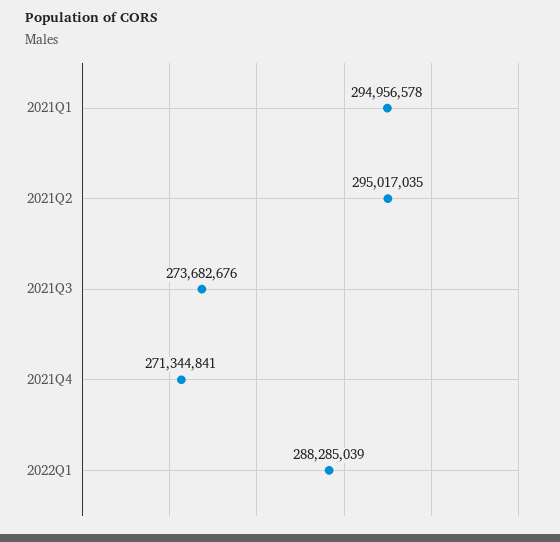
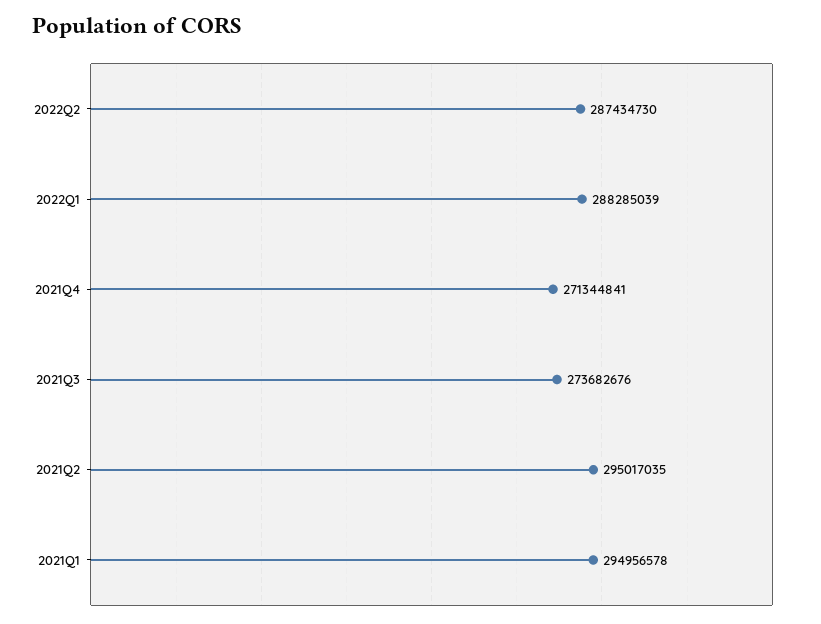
2022Q2: none -> 287434730

